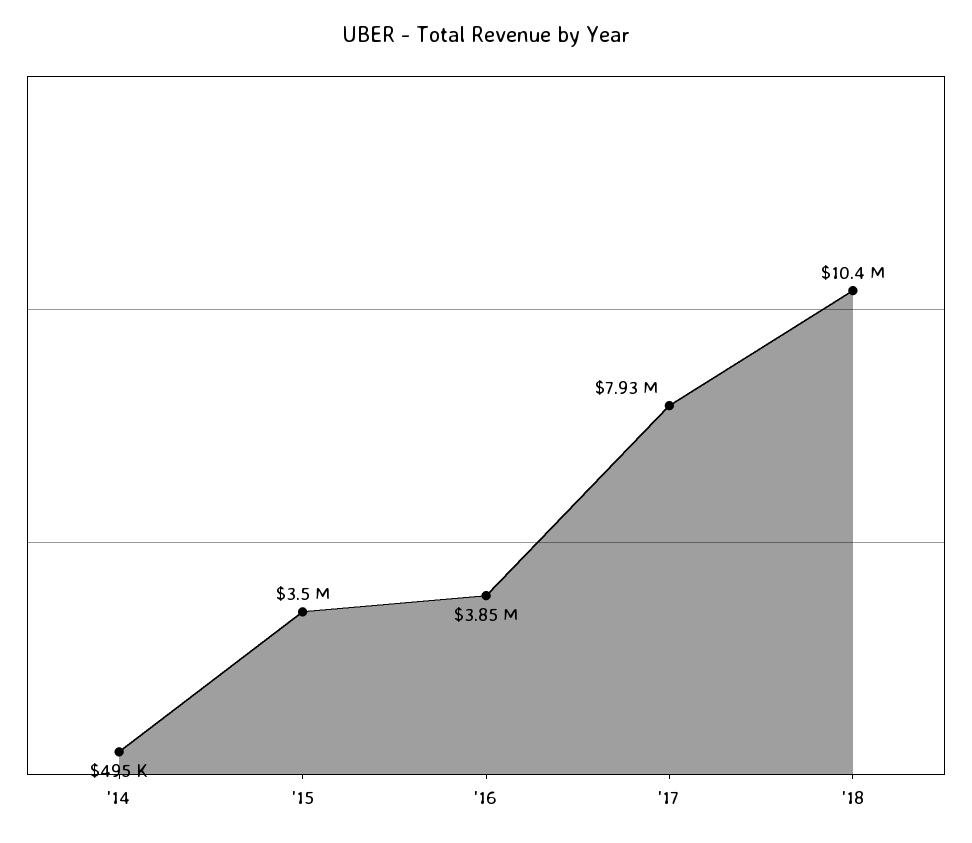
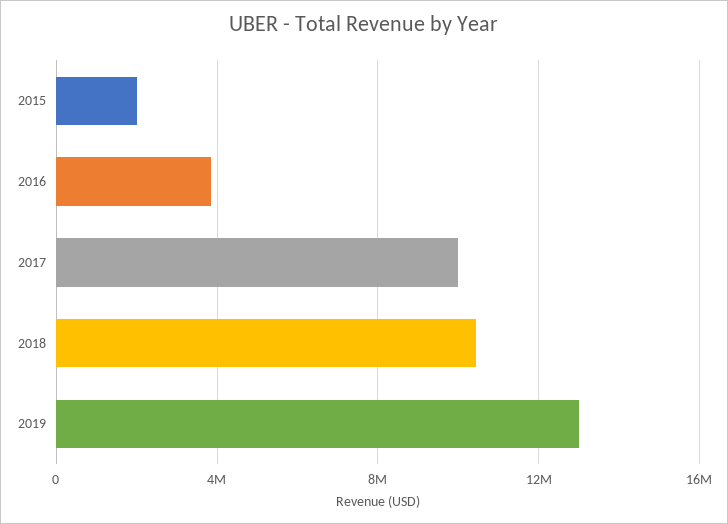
'14: 495000 -> none
'15: 3500000 -> 2000000
'17: 7930000 -> 10000000
2019: none -> 13000000

